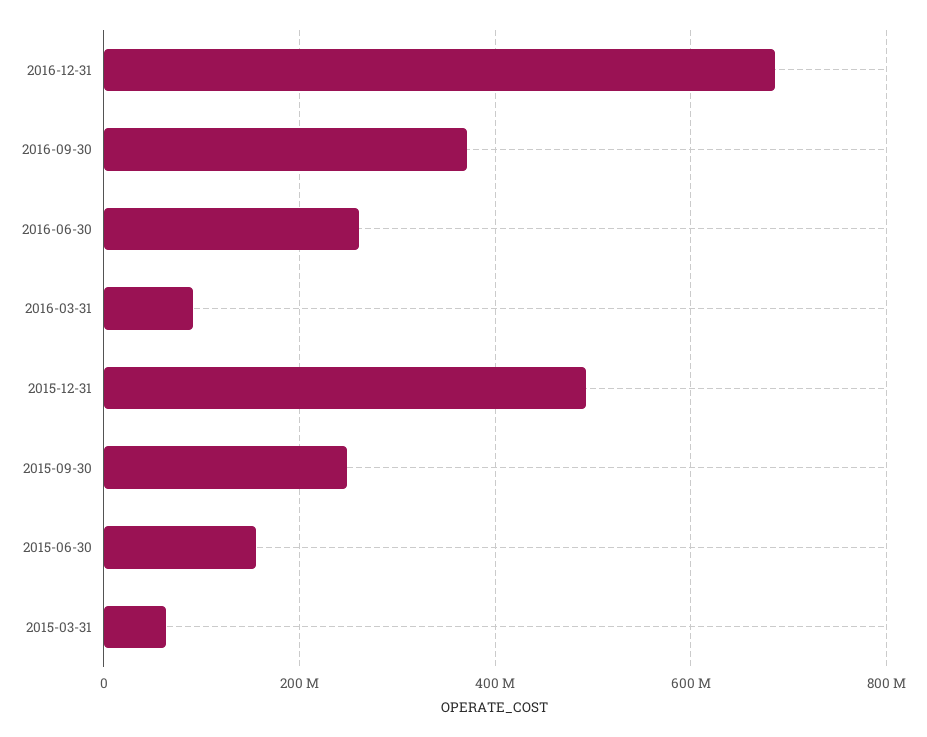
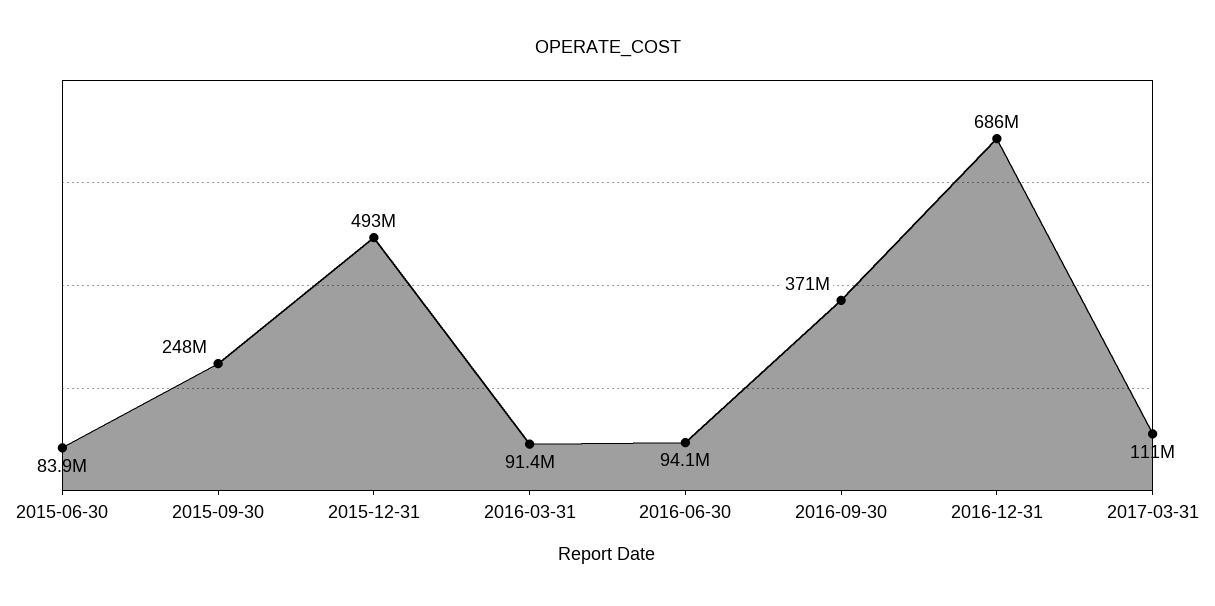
2016-06-30: 260000000 -> 94100000
2015-06-30: 160000000 -> 83900000
2015-03-31: 60000000 -> none
2017-03-31: none -> 111000000

